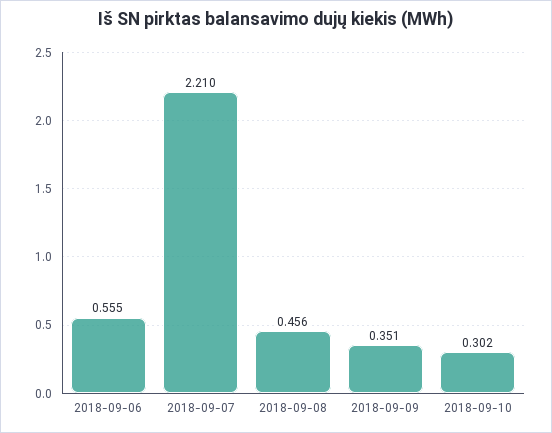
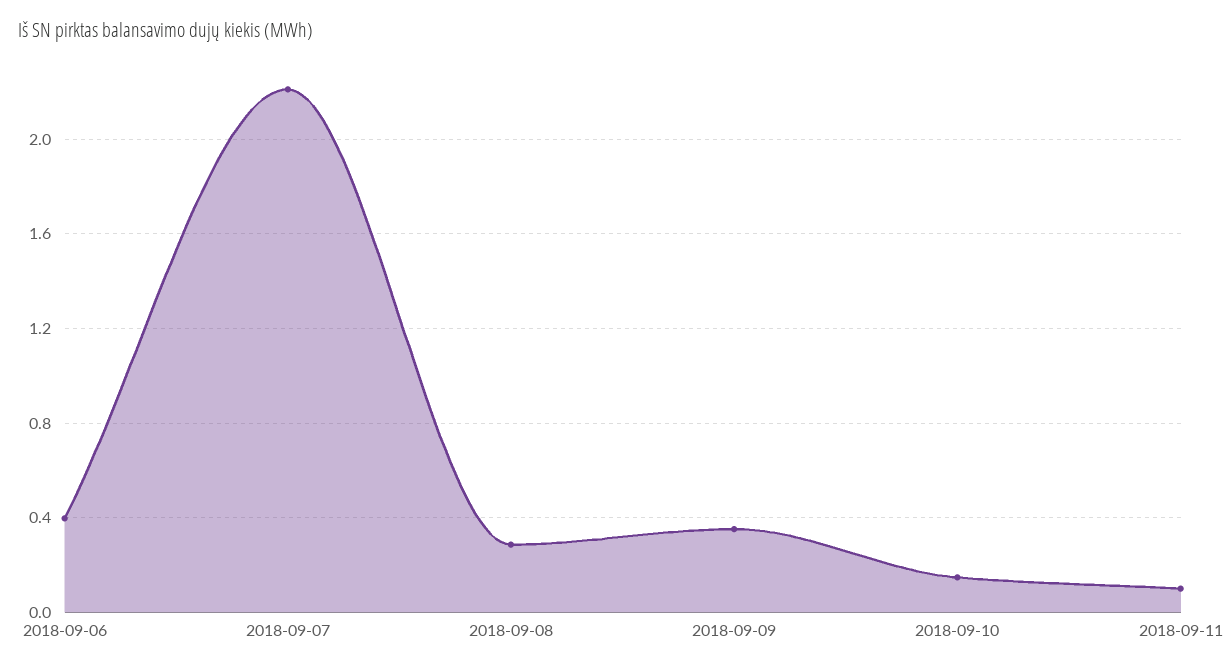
2018-09-06: 0.555 -> 0.4
2018-09-08: 0.456 -> 0.3
2018-09-10: 0.302 -> 0.15
2018-09-11: none -> 0.1

